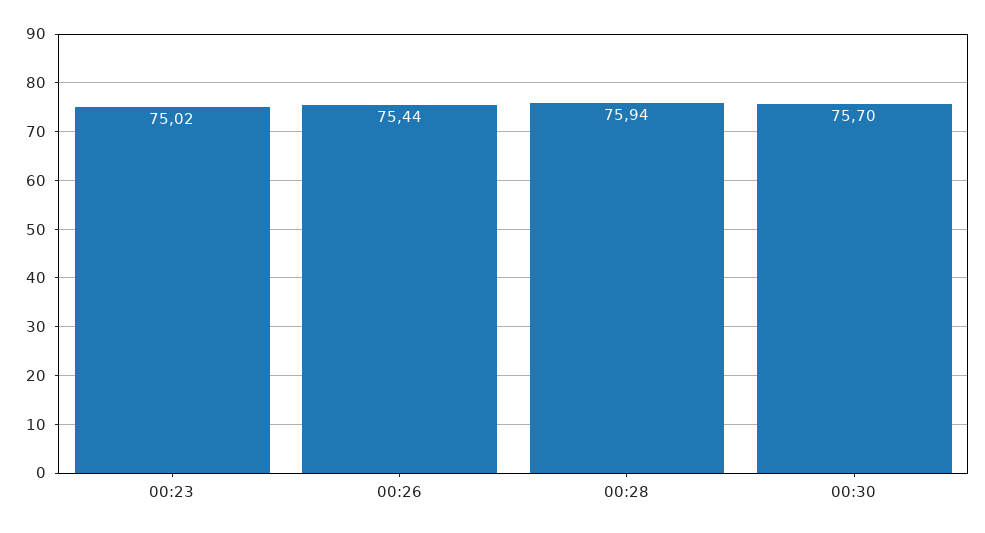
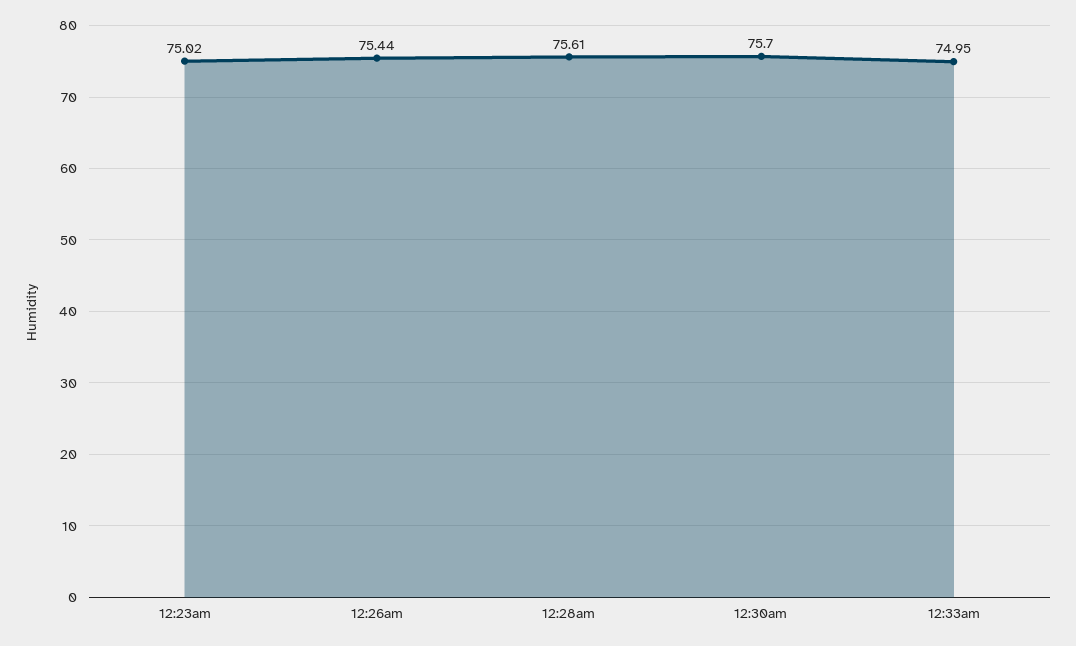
00:28: 75.94 -> 75.61
12:33am: none -> 74.95

